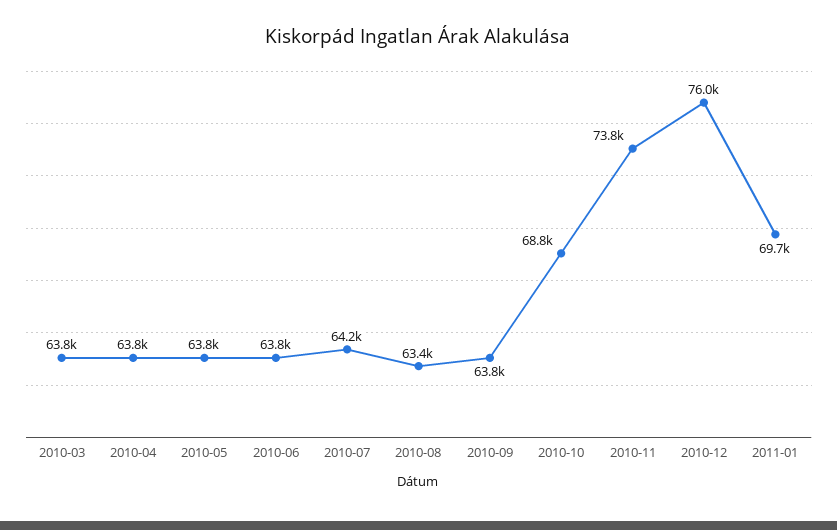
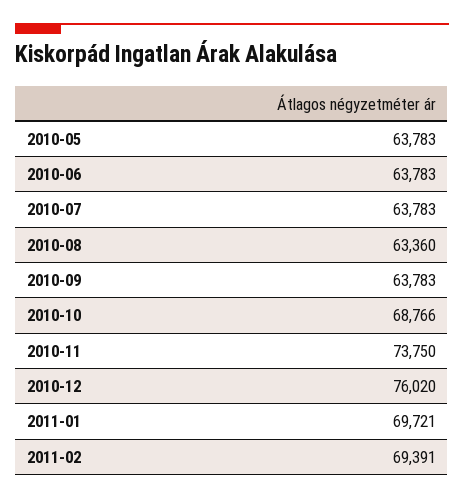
2010-03: 63800 -> none
2010-04: 63800 -> none
2010-07: 64200 -> 63783
2011-02: none -> 69391

